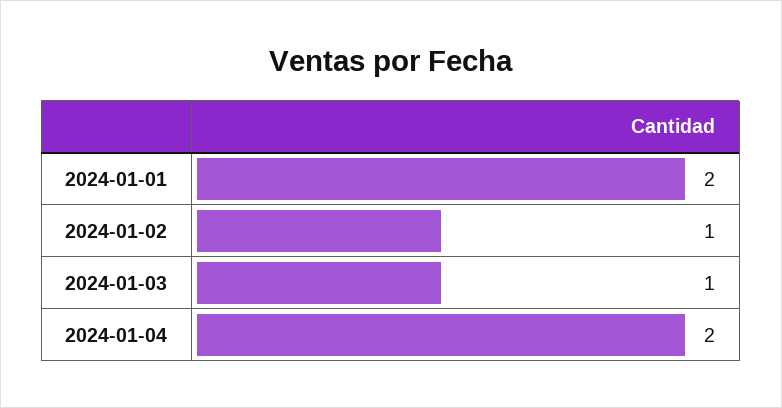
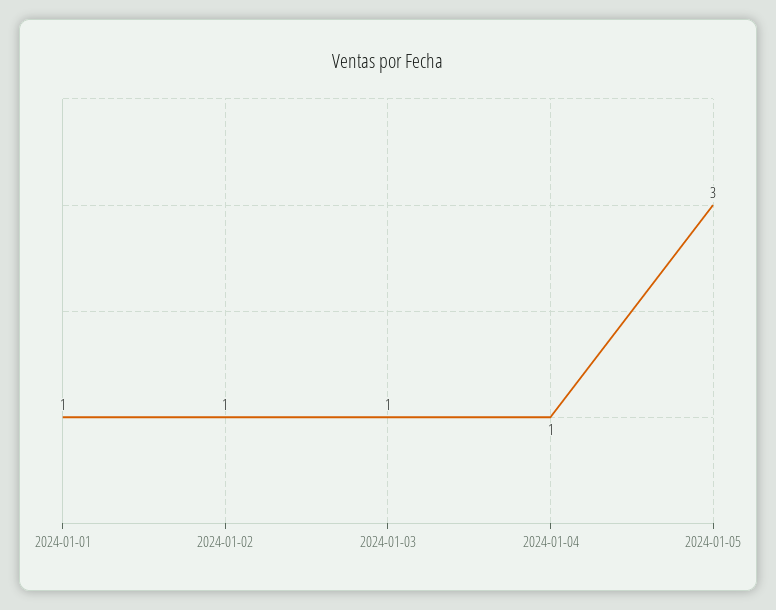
2024-01-01: 2 -> 1
2024-01-04: 2 -> 1
2024-01-05: none -> 3

